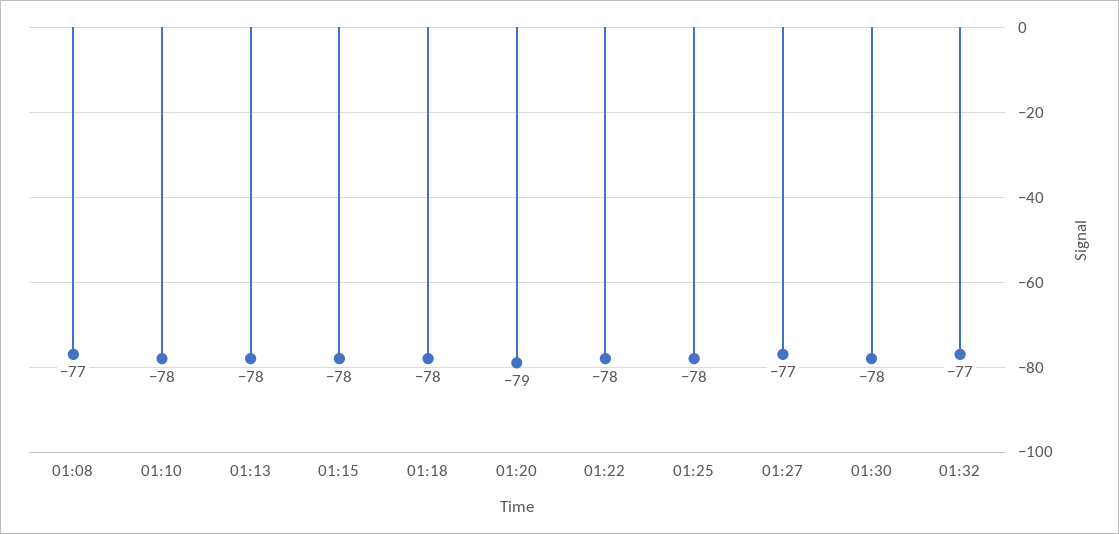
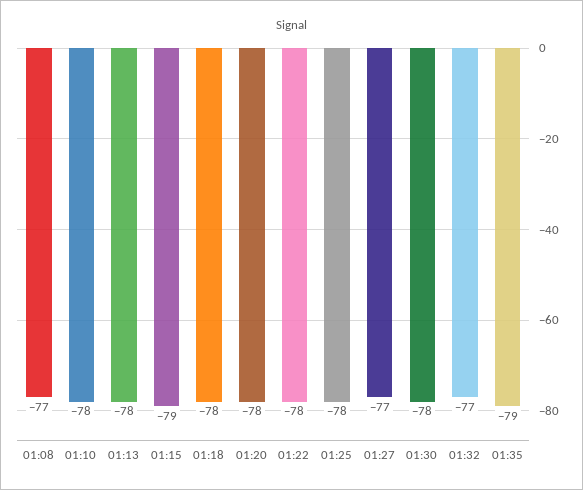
01:15: -78 -> -79
01:20: -79 -> -78
01:35: none -> -79

